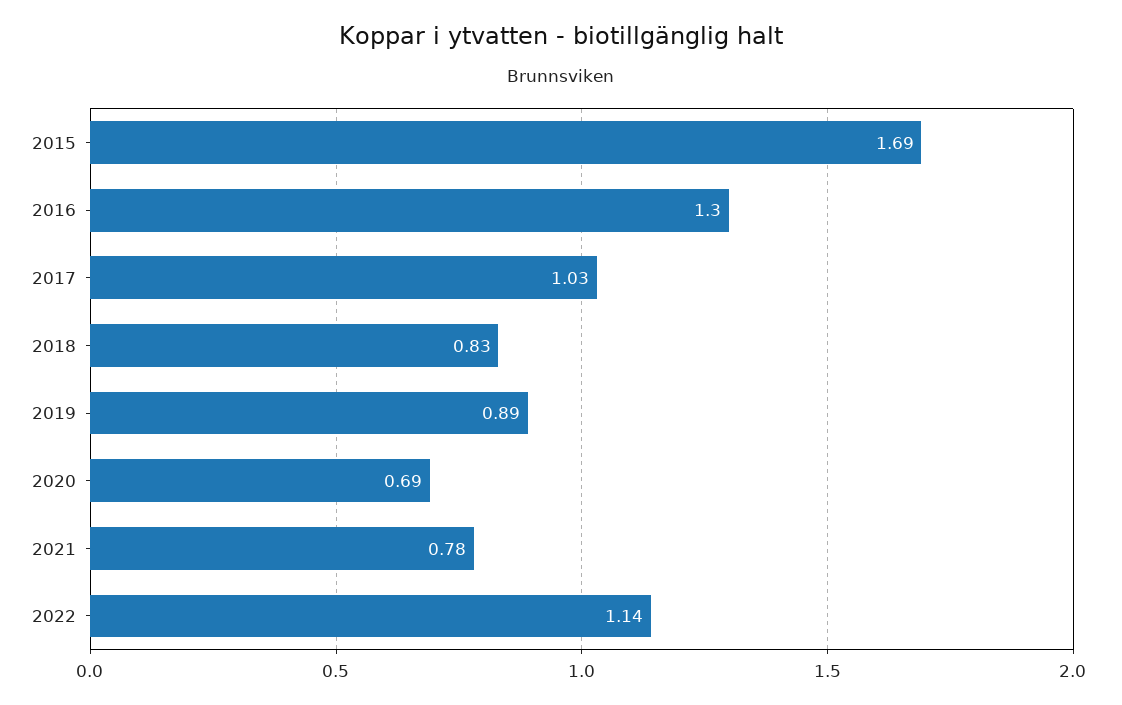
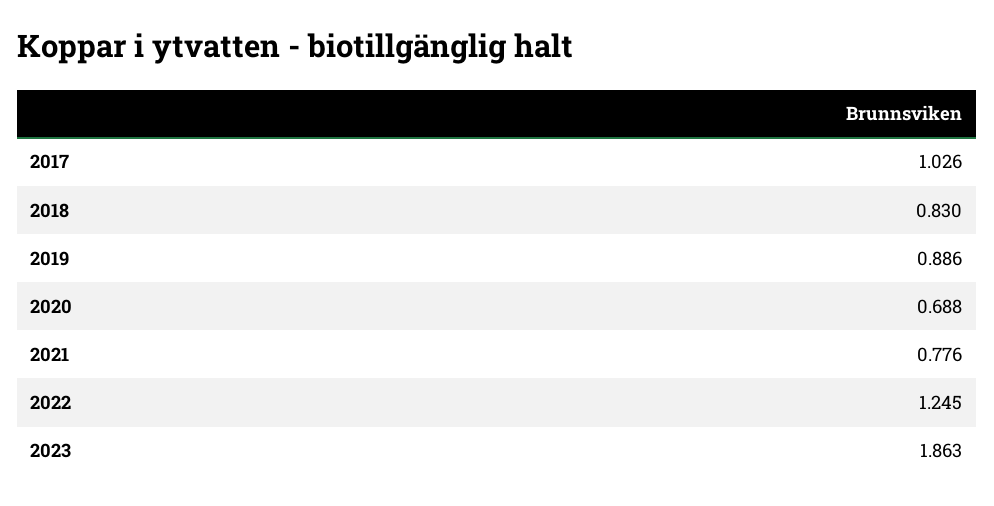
2015: 1.69 -> none
2016: 1.3 -> none
2022: 1.14 -> 1.245
2023: none -> 1.863

